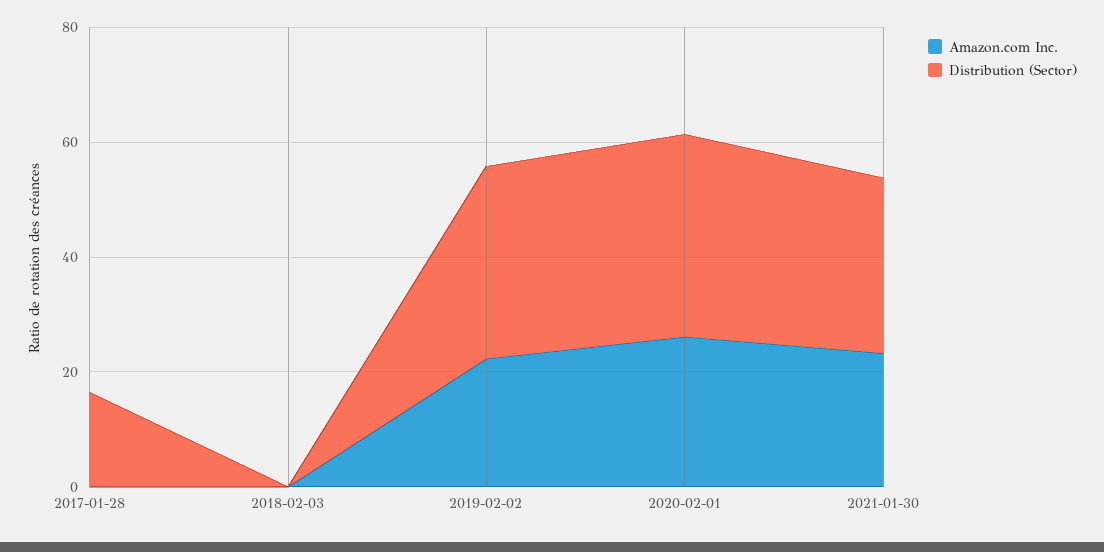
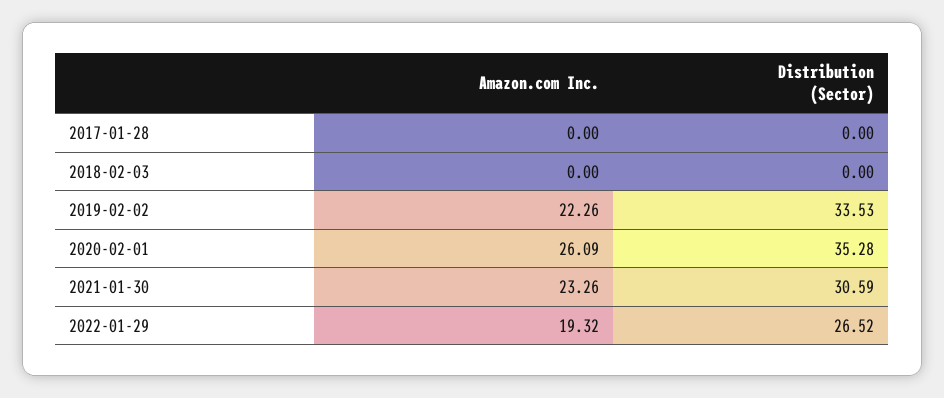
Distribution (Sector), 2017-01-28: 15 -> 0
Amazon.com Inc., 2022-01-29: none -> 19.32
Distribution (Sector), 2022-01-29: none -> 26.52

